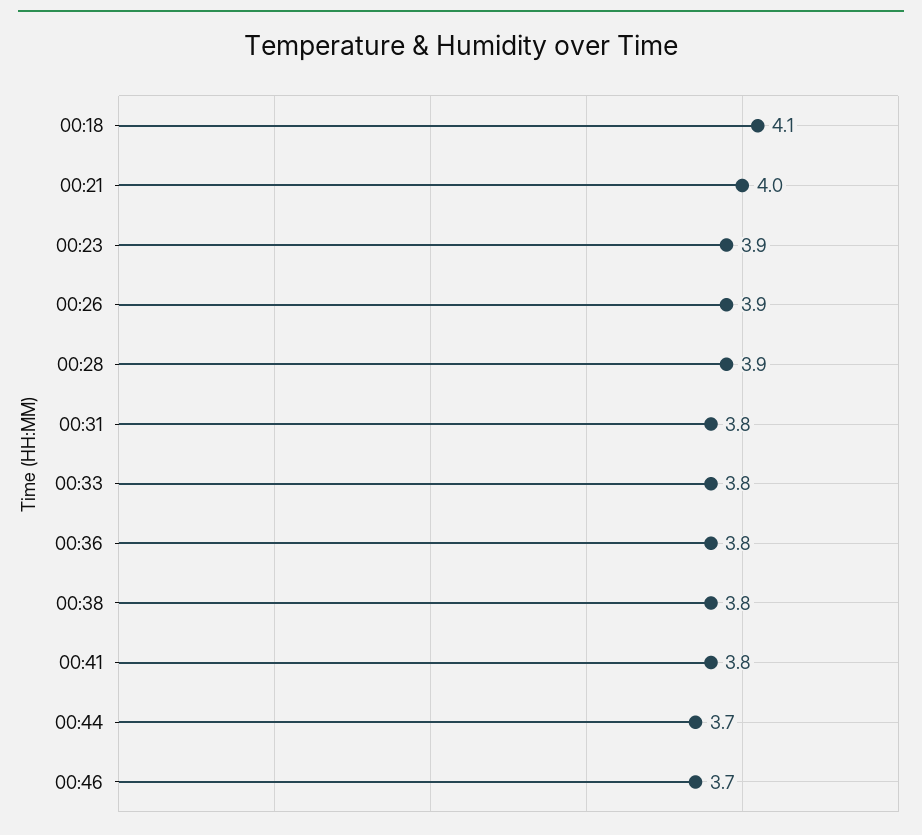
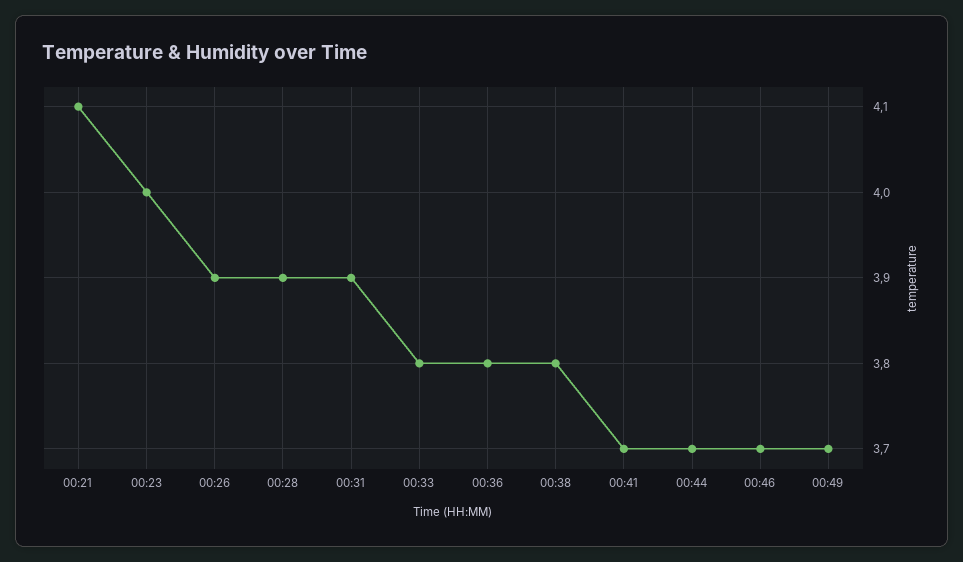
00:18: 4.1 -> none
00:21: 4 -> 4.1
00:23: 3.9 -> 4
00:31: 3.8 -> 3.9
00:41: 3.8 -> 3.7
00:49: none -> 3.7

